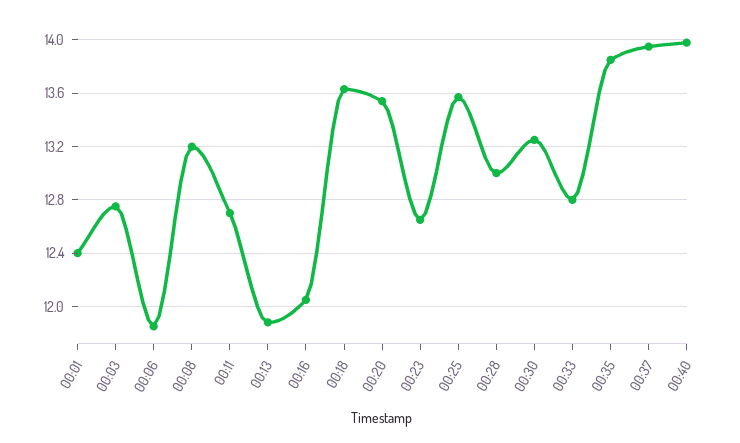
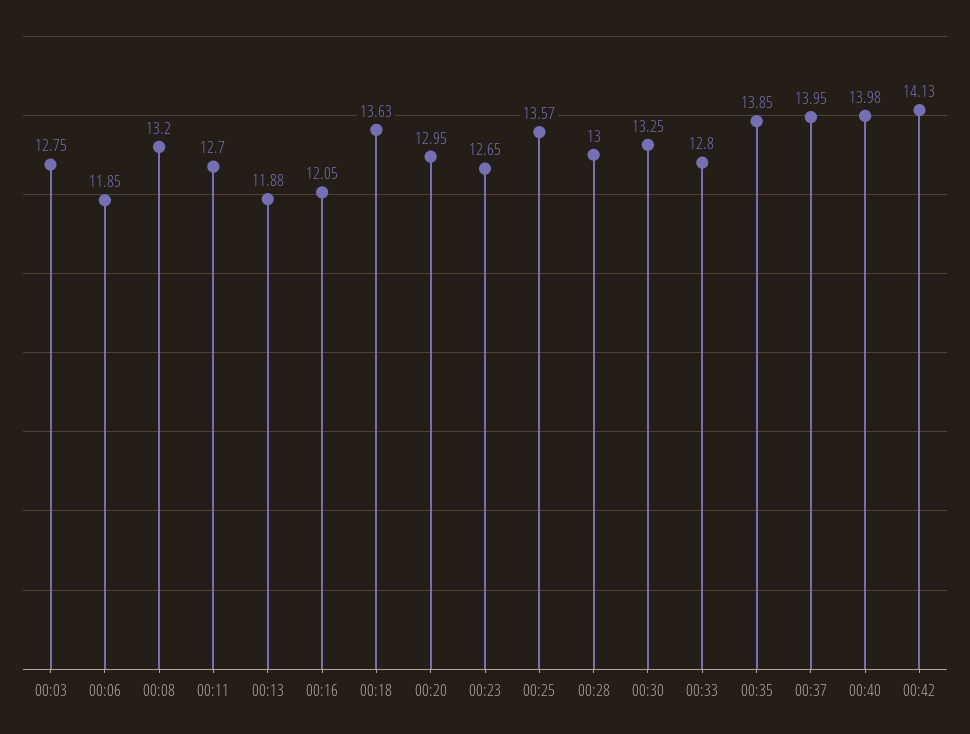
00:01: 12.4 -> none
00:20: 13.55 -> 12.95
00:42: none -> 14.13

